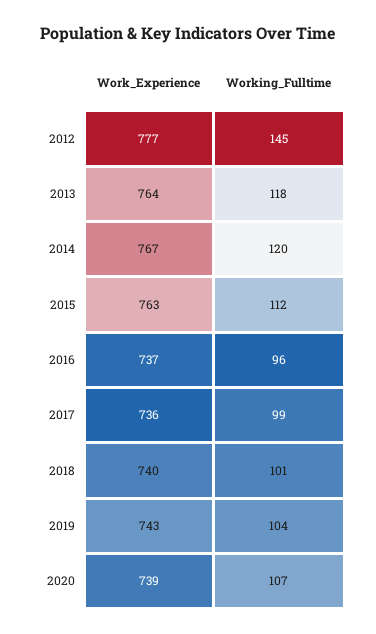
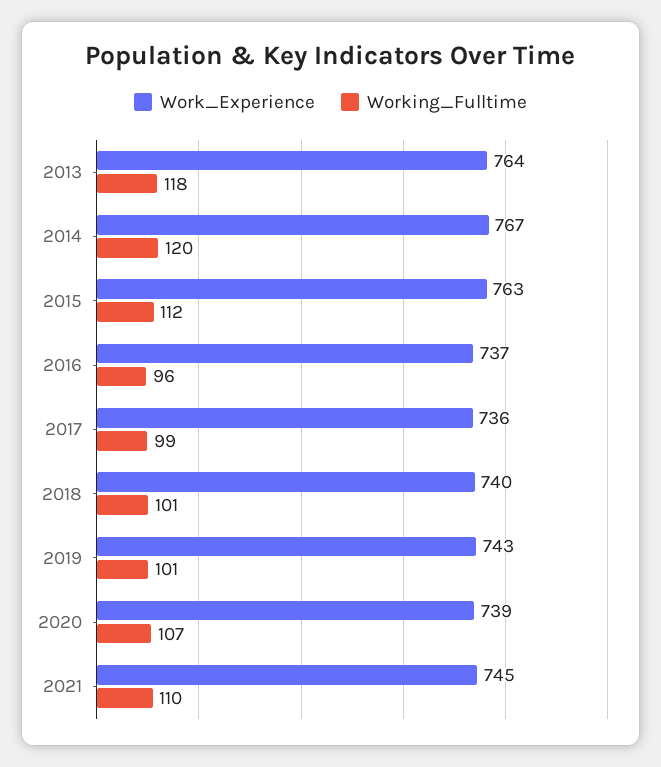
Work_Experience, 2012: 777 -> none
Working_Fulltime, 2012: 145 -> none
Working_Fulltime, 2019: 104 -> 101
Work_Experience, 2021: none -> 745
Working_Fulltime, 2021: none -> 110

